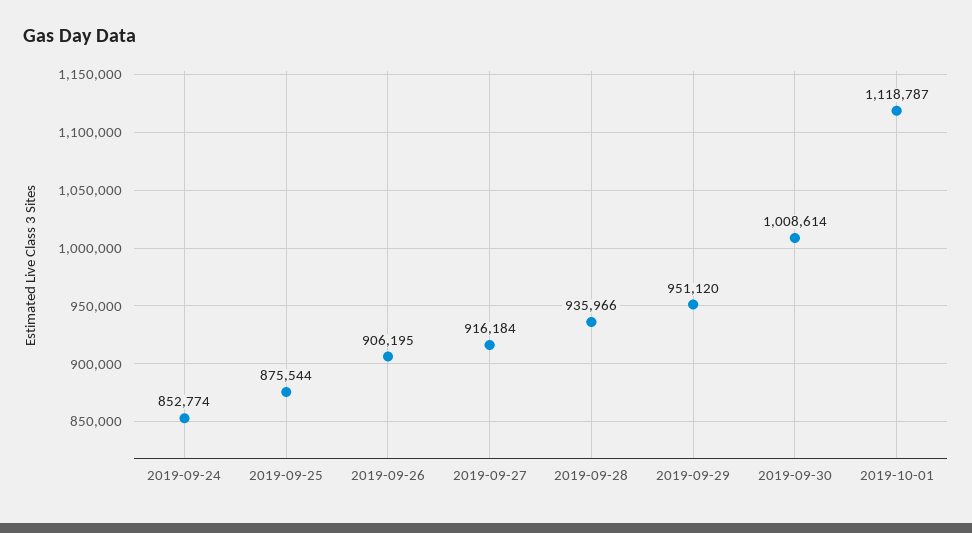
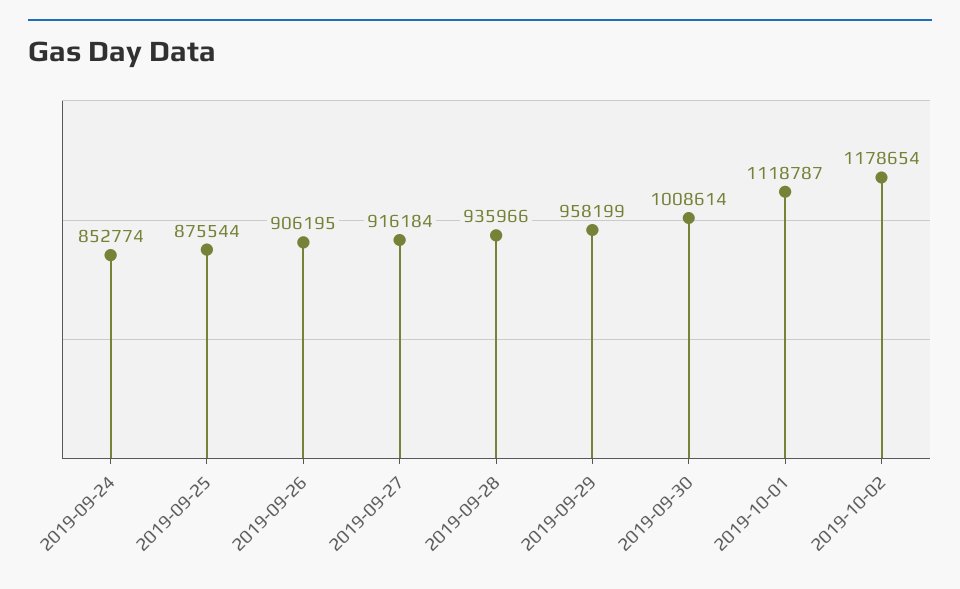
2019-09-29: 951120 -> 958199
2019-10-02: none -> 1178654

